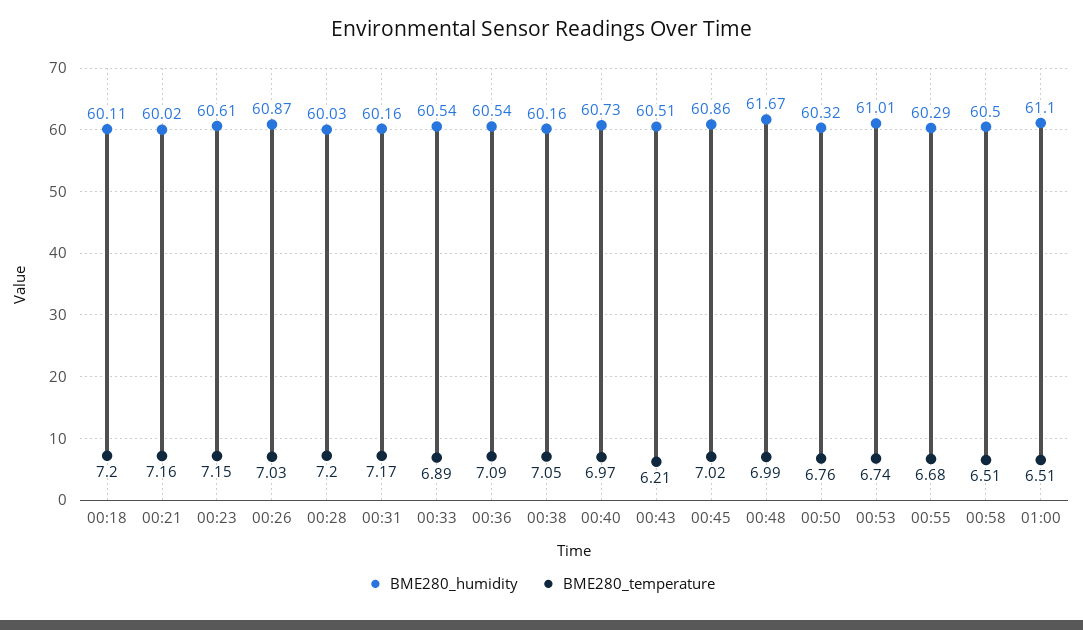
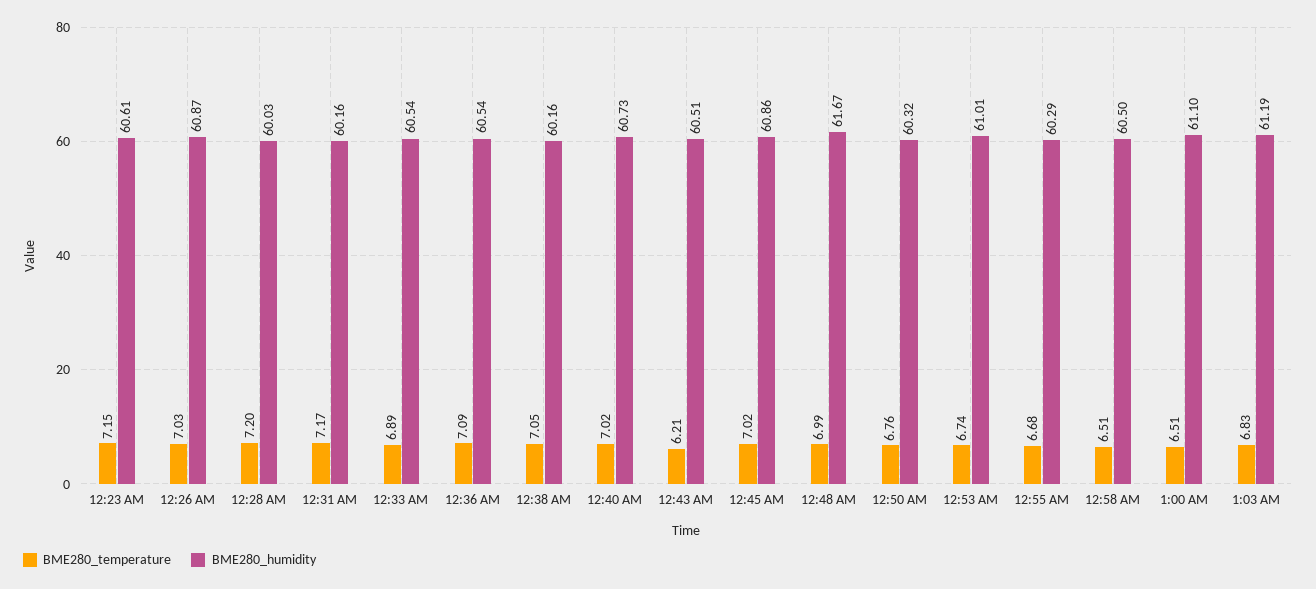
BME280_humidity, 00:18: 60.11 -> none
BME280_temperature, 00:18: 7.2 -> none
BME280_humidity, 00:21: 60.02 -> none
BME280_temperature, 00:21: 7.16 -> none
BME280_temperature, 00:40: 6.97 -> 7.02
BME280_temperature, 1:03 AM: none -> 6.83
BME280_humidity, 1:03 AM: none -> 61.19

